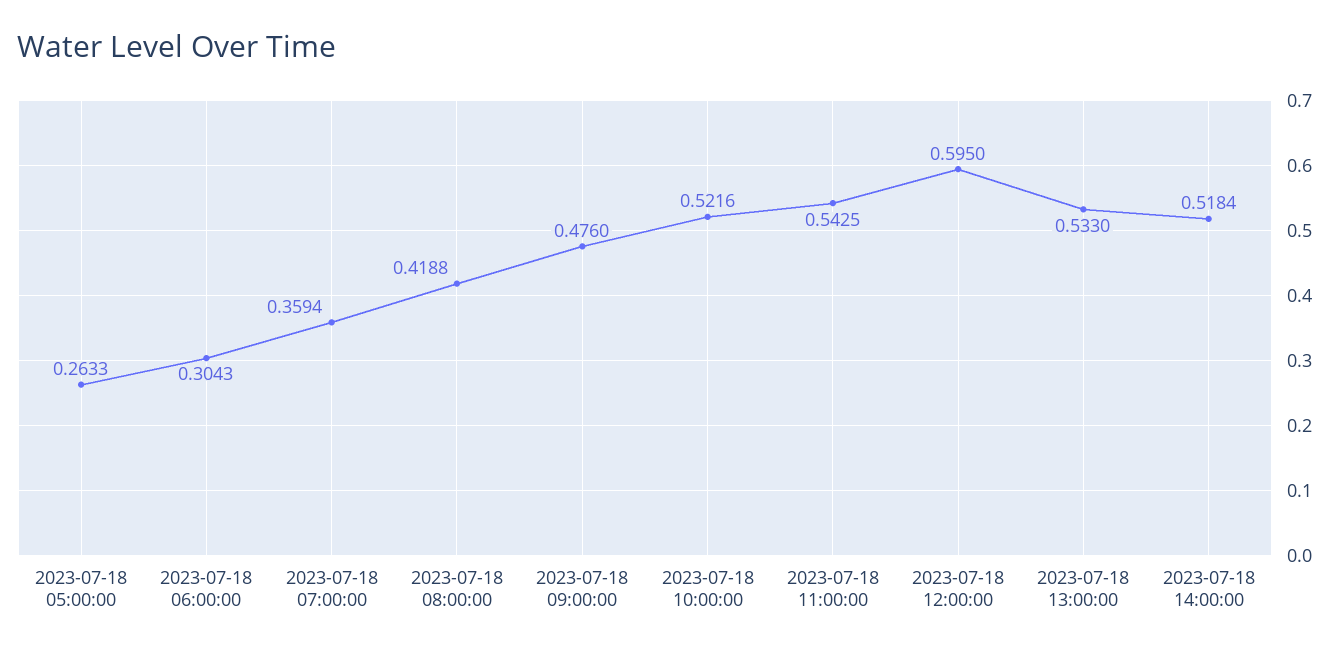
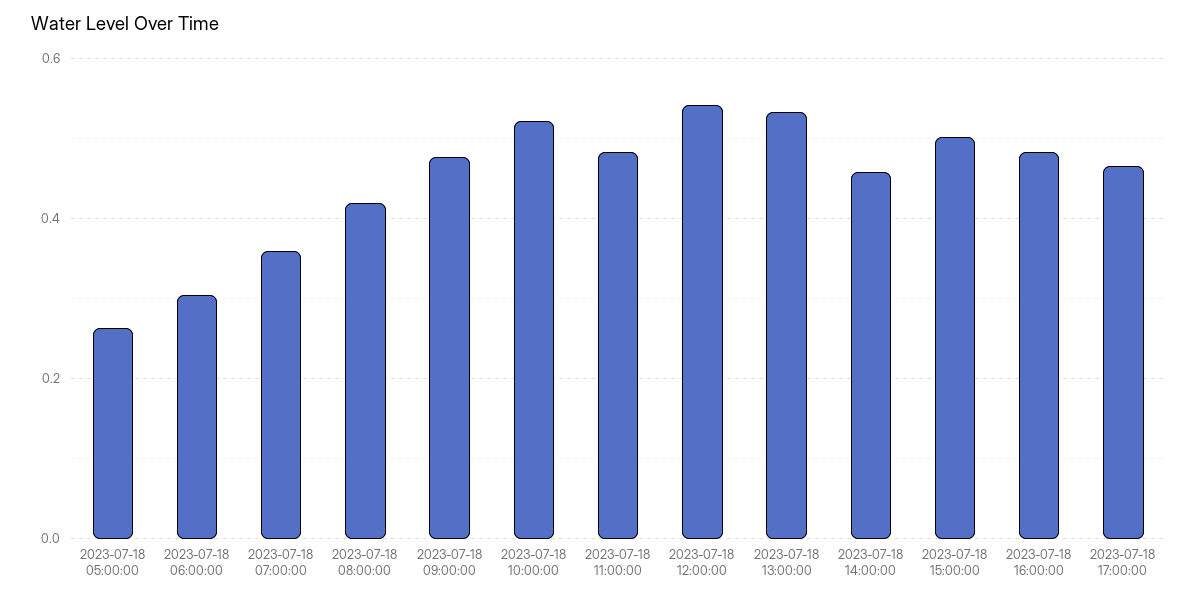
2023-07-18 11:00:00: 0.5425 -> 0.48
2023-07-18 12:00:00: 0.595 -> 0.54
2023-07-18 14:00:00: 0.5184 -> 0.46
2023-07-18 15:00:00: none -> 0.5
2023-07-18 16:00:00: none -> 0.48
2023-07-18 17:00:00: none -> 0.46

